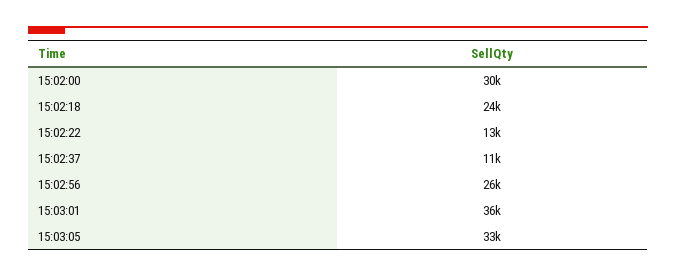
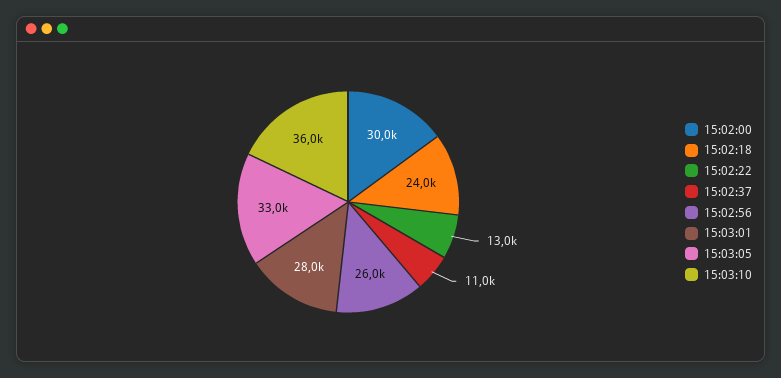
15:03:01: 36000 -> 28000
15:03:10: none -> 36000

